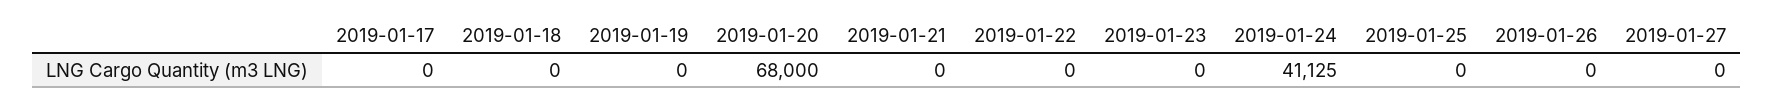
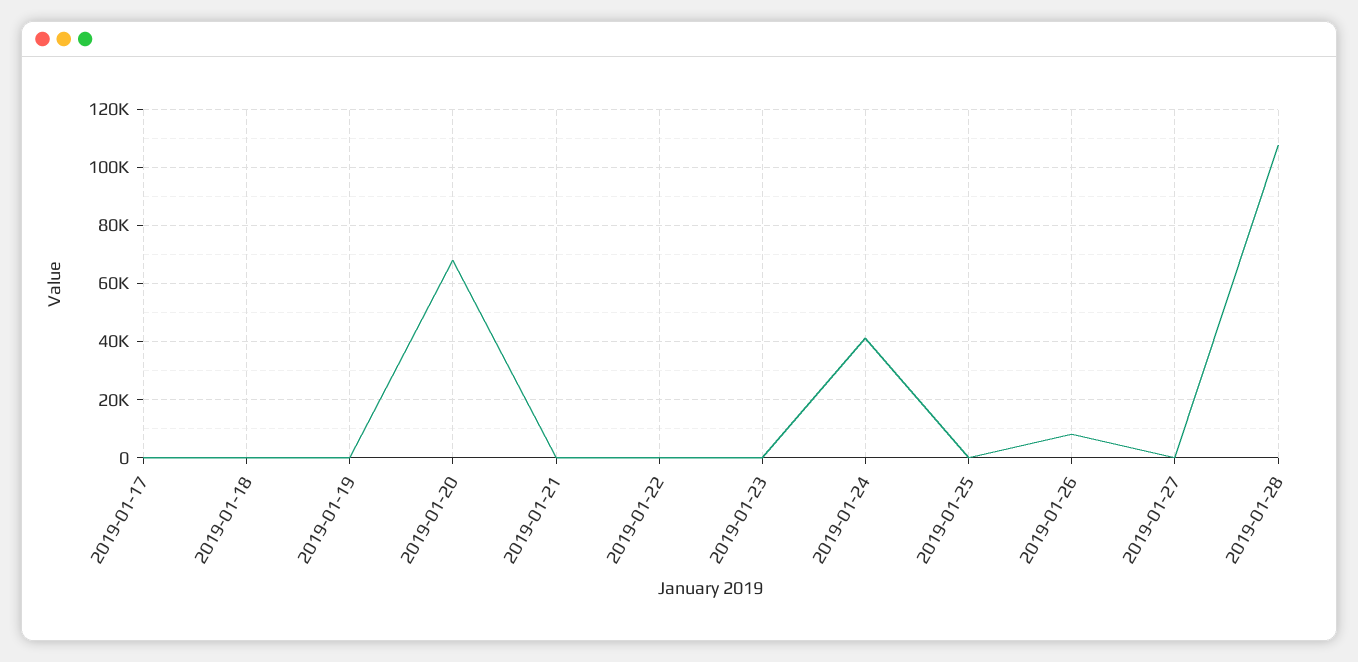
2019-01-26: 0 -> 7500
2019-01-28: none -> 107500

